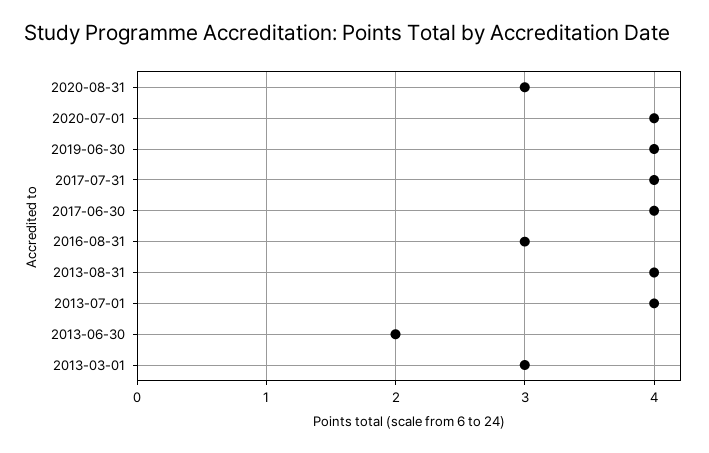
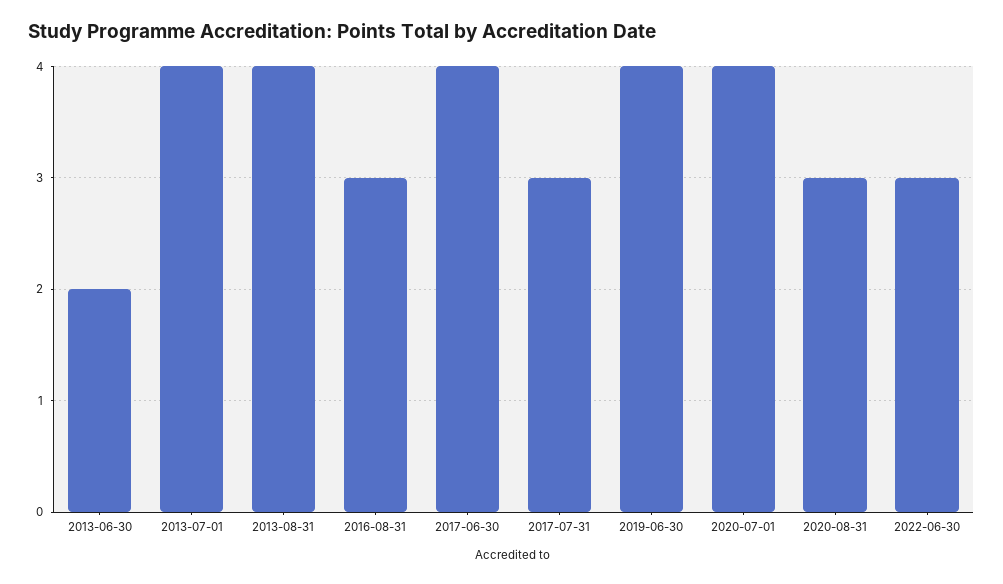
2017-07-31: 4 -> 3
2013-03-01: 3 -> none
2022-06-30: none -> 3

